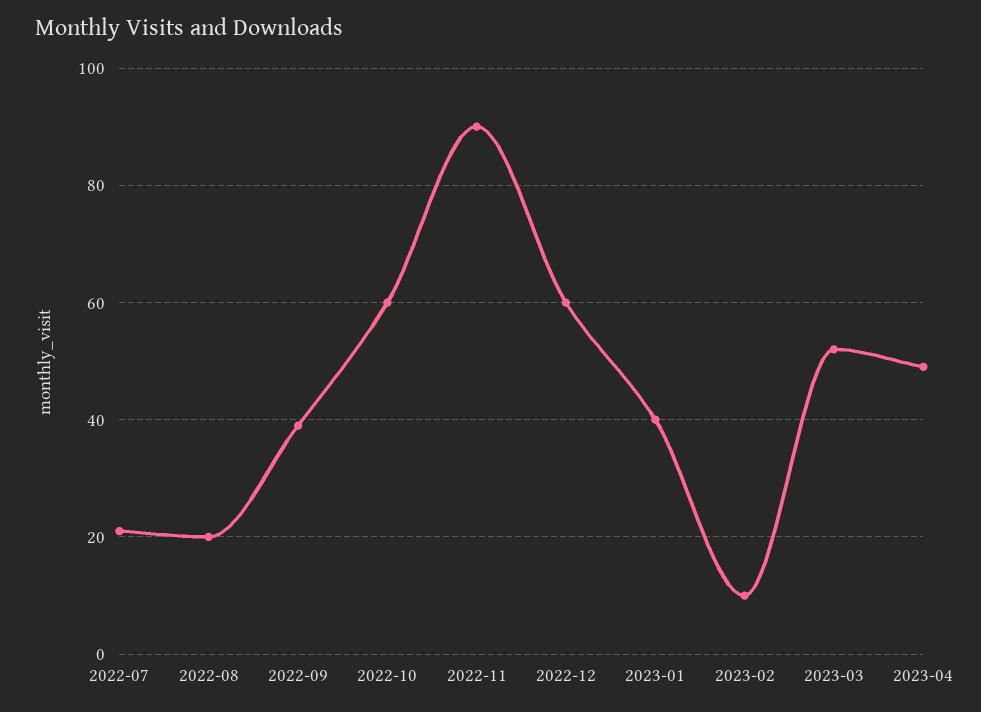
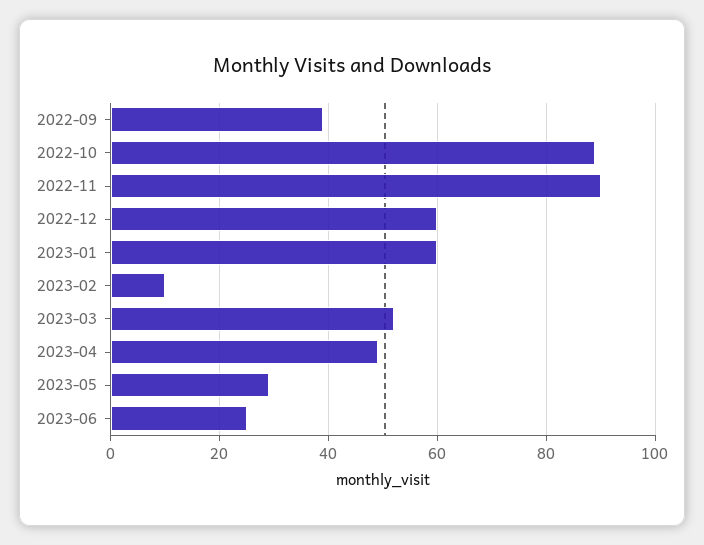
2022-07: 20 -> none
2022-08: 20 -> none
2022-10: 60 -> 90
2023-01: 40 -> 60
2023-05: none -> 30
2023-06: none -> 25

